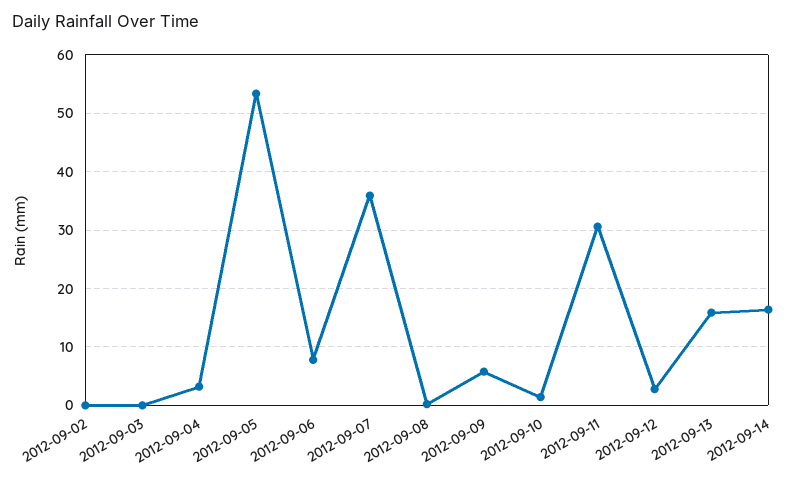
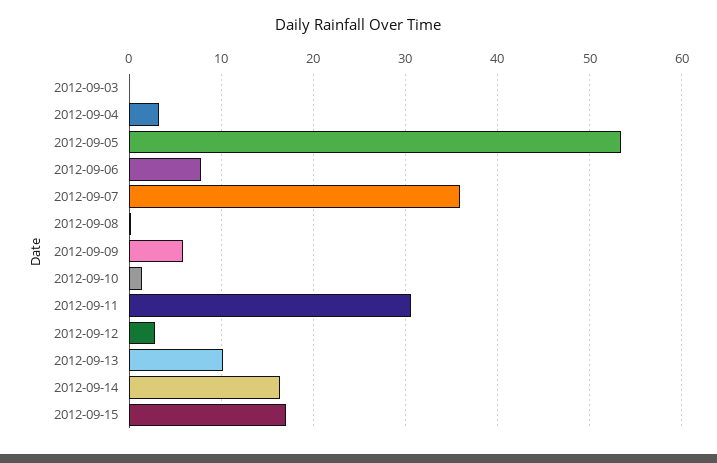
2012-09-02: 0 -> none
2012-09-13: 16 -> 10
2012-09-15: none -> 17

